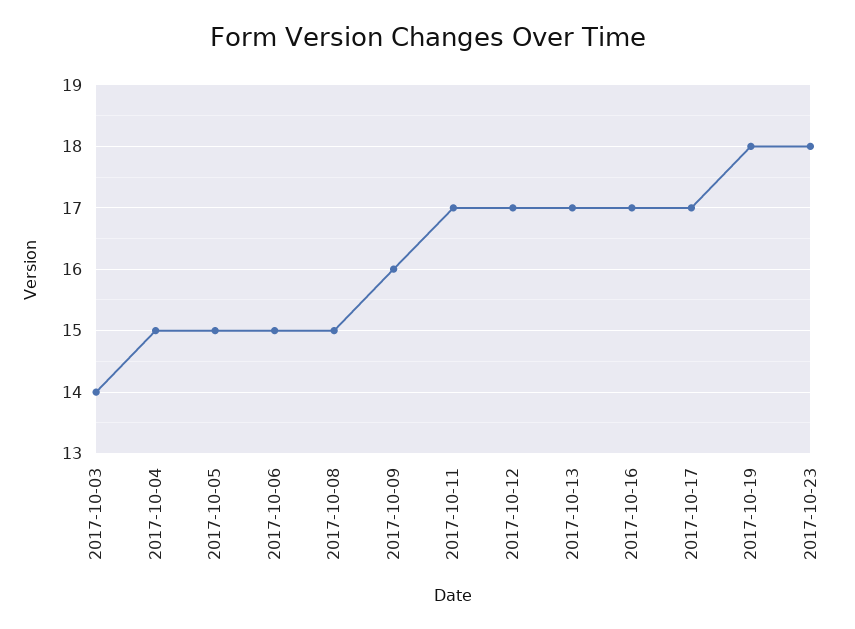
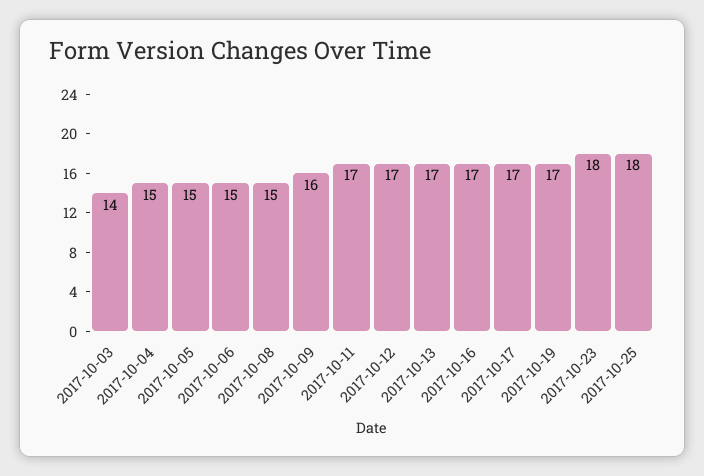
2017-10-19: 18 -> 17
2017-10-25: none -> 18

